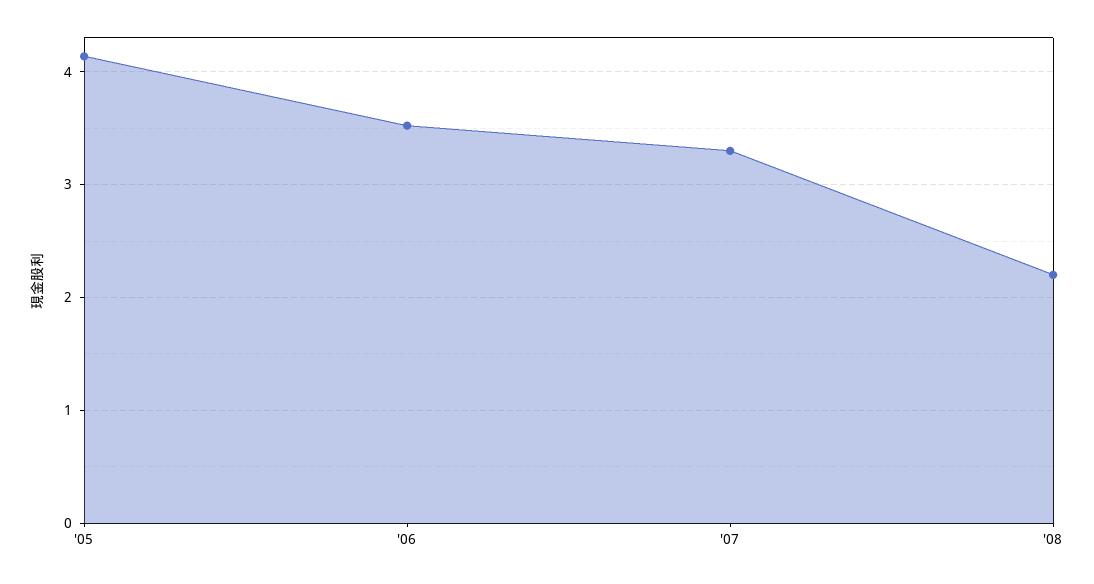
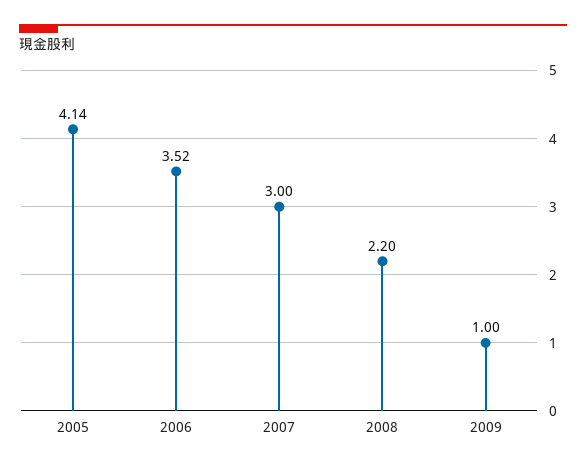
'07: 3.3 -> 3
2009: none -> 1

